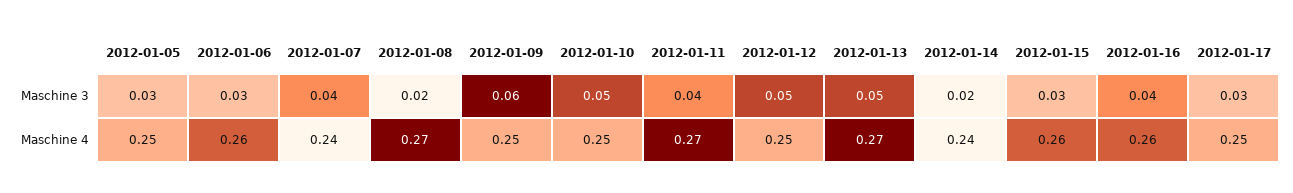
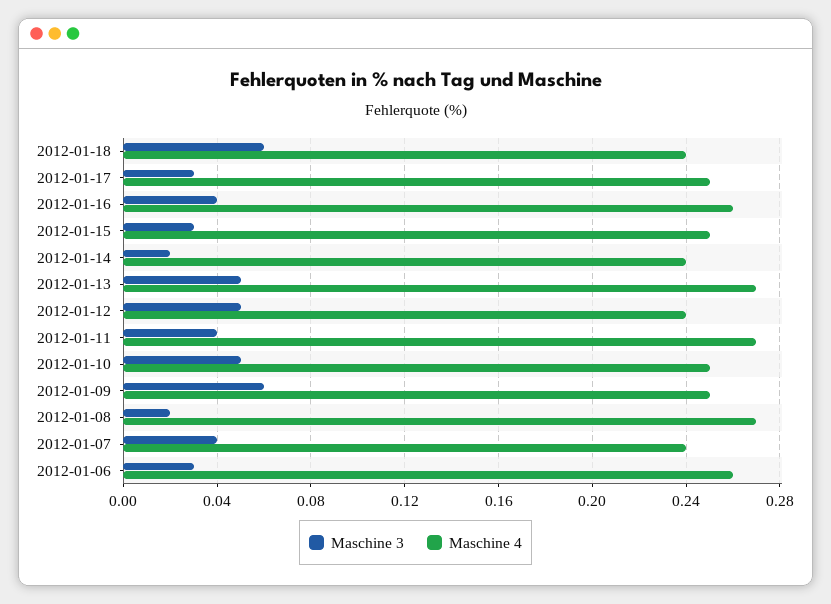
Maschine 3, 2012-01-05: 0.03 -> none
Maschine 4, 2012-01-05: 0.25 -> none
Maschine 4, 2012-01-12: 0.25 -> 0.24
Maschine 4, 2012-01-15: 0.26 -> 0.25
Maschine 3, 2012-01-18: none -> 0.06
Maschine 4, 2012-01-18: none -> 0.24

